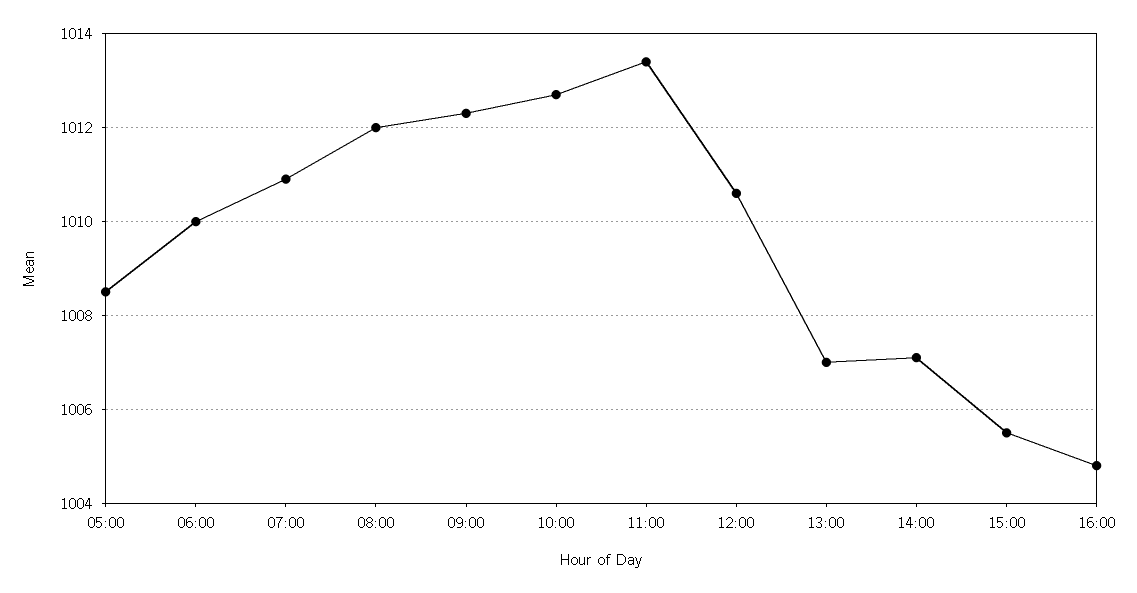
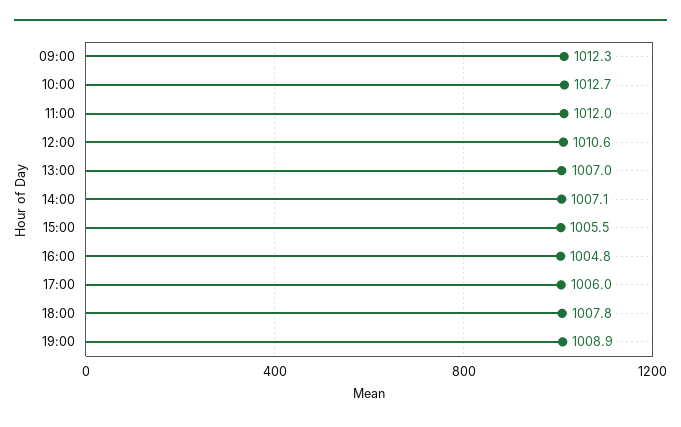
05:00: 1008.5 -> none
06:00: 1010 -> none
07:00: 1011 -> none
08:00: 1012 -> none
11:00: 1013.5 -> 1012
17:00: none -> 1006
18:00: none -> 1007.8
19:00: none -> 1008.9

